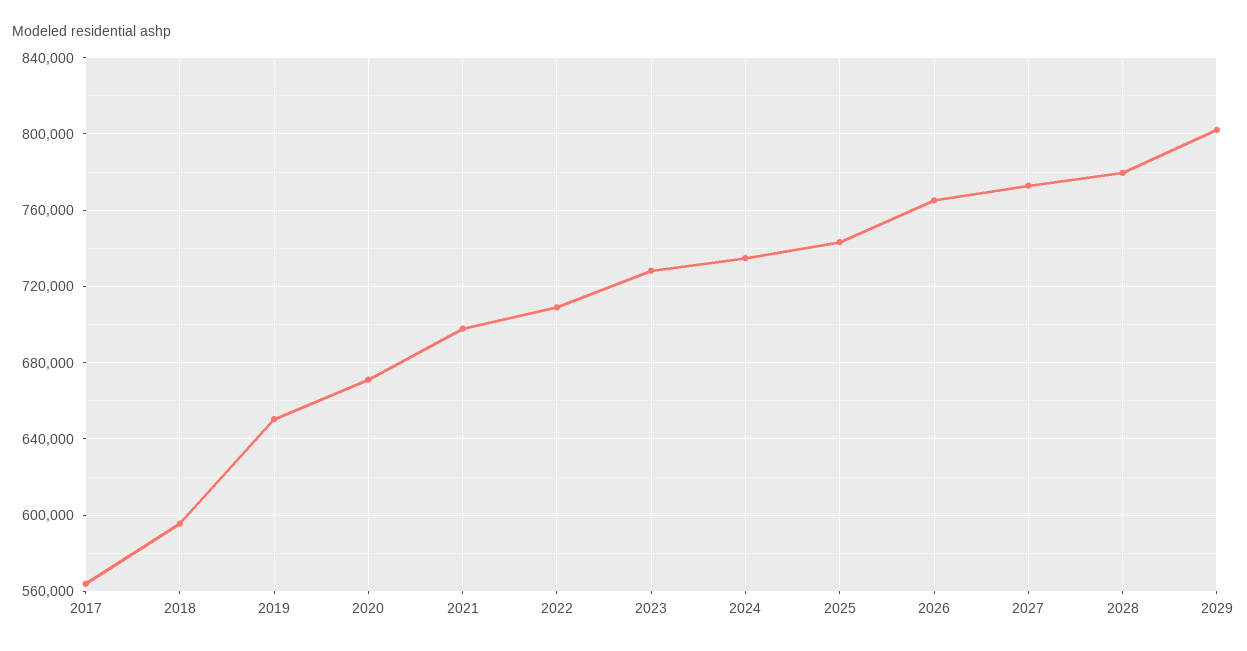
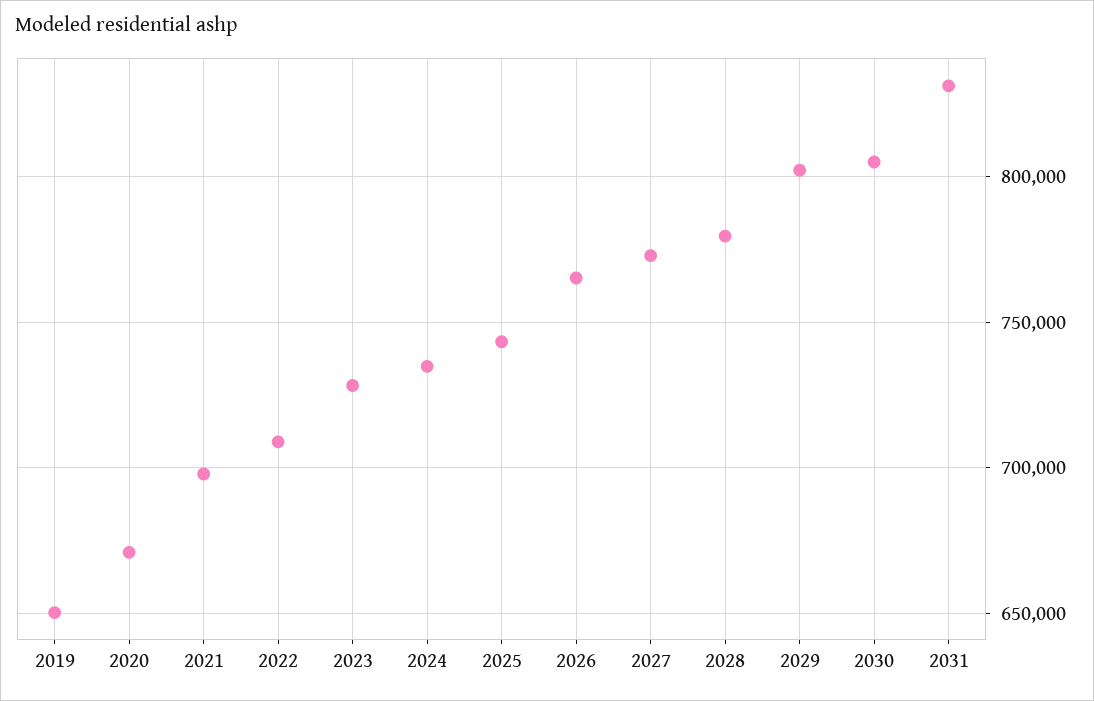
2017: 565000 -> none
2018: 595000 -> none
2030: none -> 805000
2031: none -> 830000

